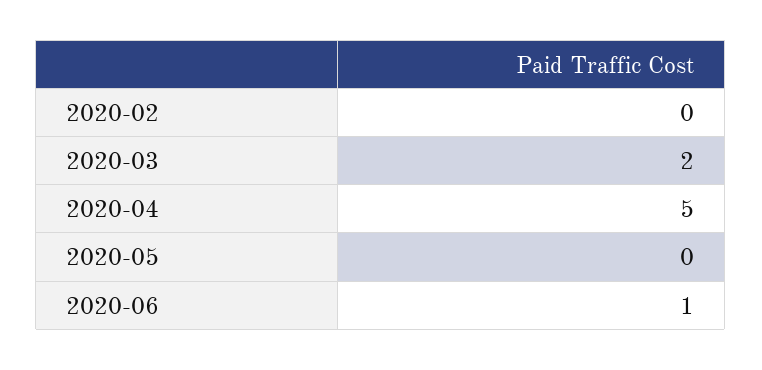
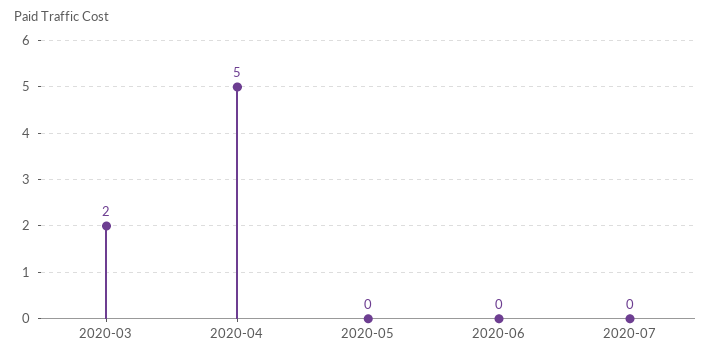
2020-02: 0 -> none
2020-06: 1 -> 0
2020-07: none -> 0

